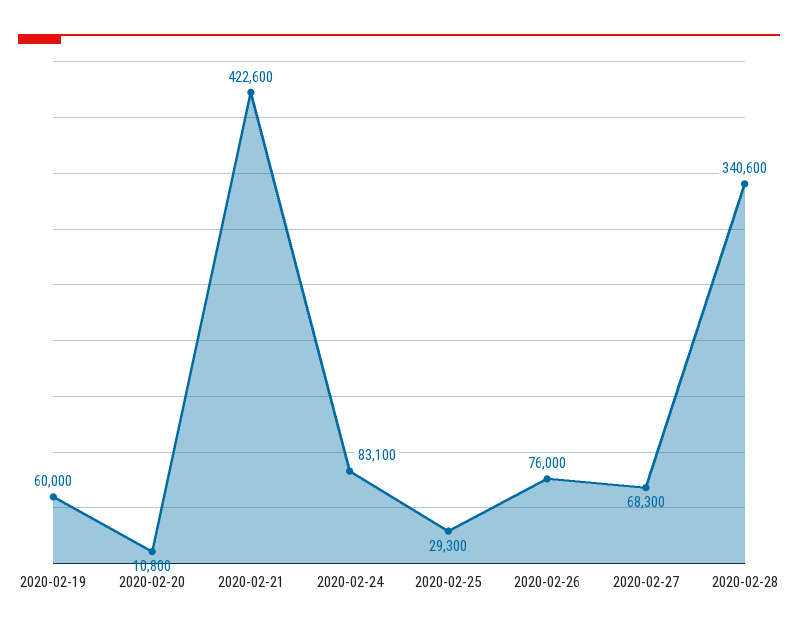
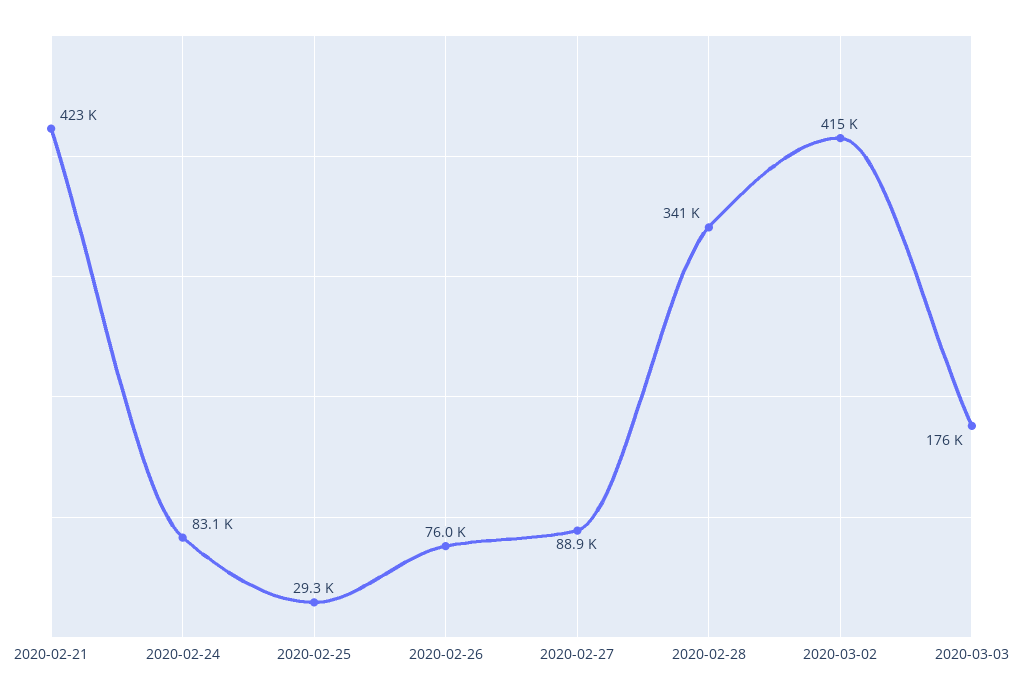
2020-02-19: 60000 -> none
2020-02-20: 10800 -> none
2020-02-27: 68300 -> 88900
2020-03-02: none -> 415000
2020-03-03: none -> 176000

